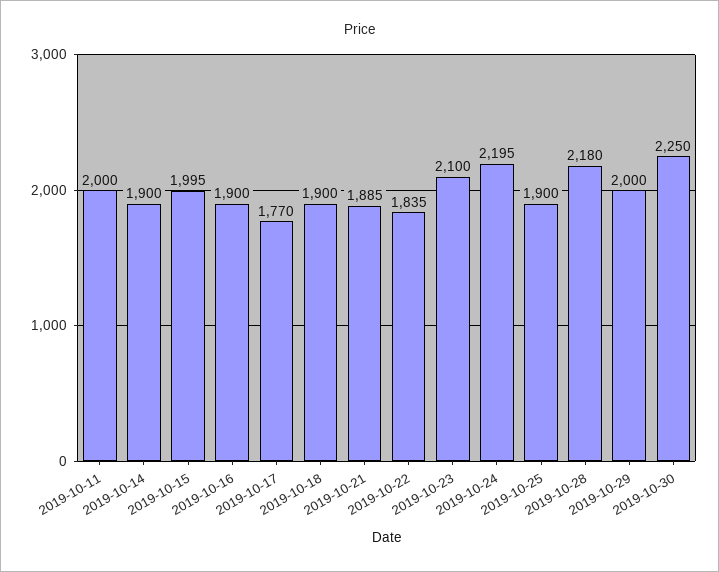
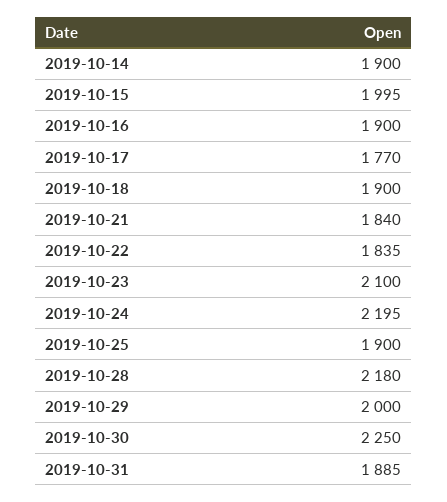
2019-10-11: 2000 -> none
2019-10-21: 1885 -> 1840
2019-10-31: none -> 1885

